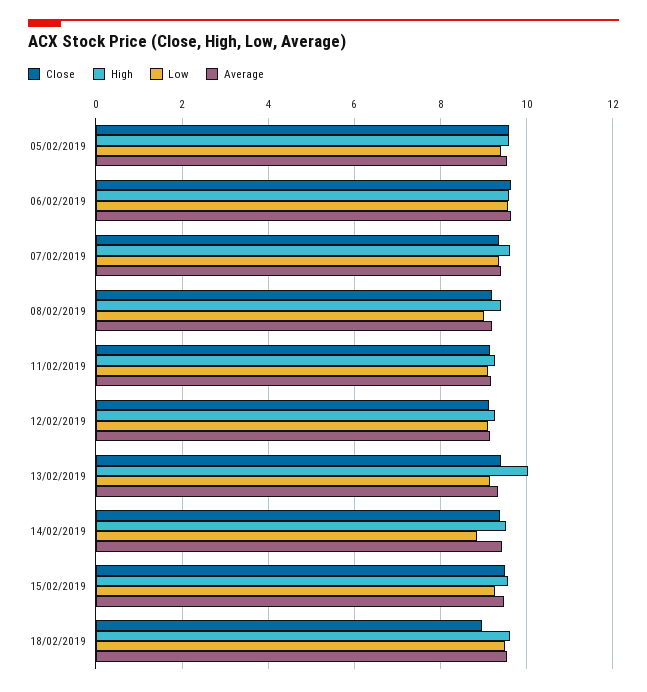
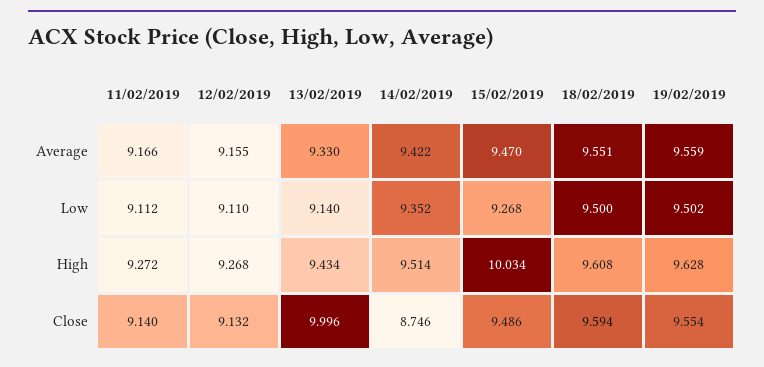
Close, 05/02/2019: 9.6 -> none
High, 05/02/2019: 9.6 -> none
Low, 05/02/2019: 9.4 -> none
Average, 05/02/2019: 9.6 -> none
Close, 06/02/2019: 9.6 -> none
High, 06/02/2019: 9.6 -> none
Low, 06/02/2019: 9.6 -> none
Average, 06/02/2019: 9.6 -> none
Close, 07/02/2019: 9.4 -> none
High, 07/02/2019: 9.6 -> none
Low, 07/02/2019: 9.4 -> none
Average, 07/02/2019: 9.4 -> none
Close, 08/02/2019: 9.2 -> none
High, 08/02/2019: 9.4 -> none
Low, 08/02/2019: 9 -> none
Average, 08/02/2019: 9.2 -> none
Close, 13/02/2019: 9.4 -> 9.996
High, 13/02/2019: 10 -> 9.434
Close, 14/02/2019: 9.4 -> 8.746
Low, 14/02/2019: 8.8 -> 9.352
High, 15/02/2019: 9.6 -> 10.034
Close, 18/02/2019: 9 -> 9.594
Average, 19/02/2019: none -> 9.559
Low, 19/02/2019: none -> 9.502
High, 19/02/2019: none -> 9.628
Close, 19/02/2019: none -> 9.554

